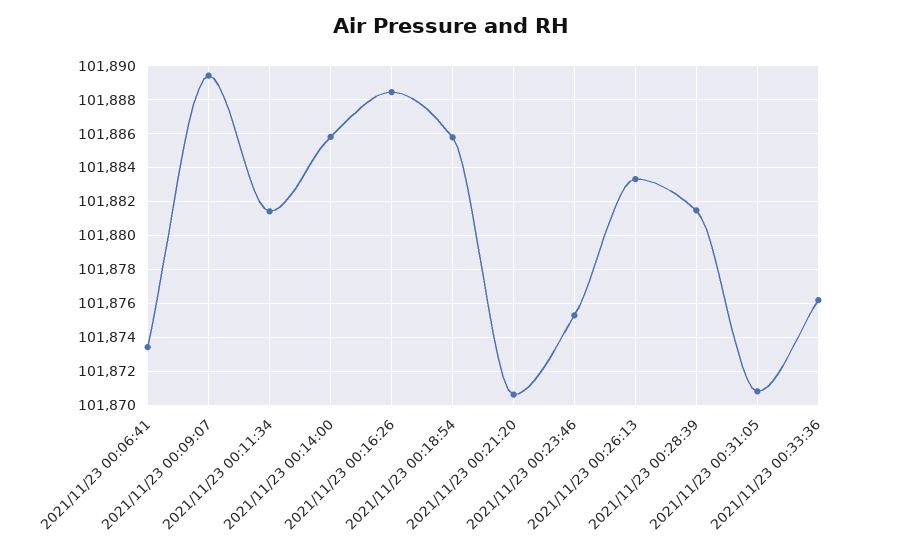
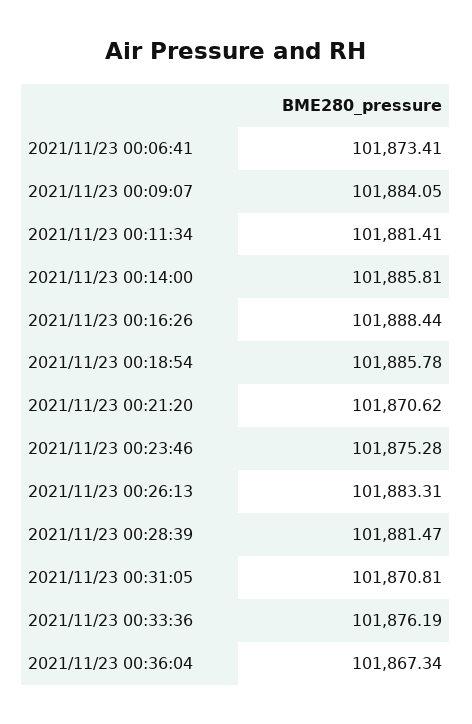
2021/11/23 00:09:07: 101889.5 -> 101884.05
2021/11/23 00:36:04: none -> 101867.34

